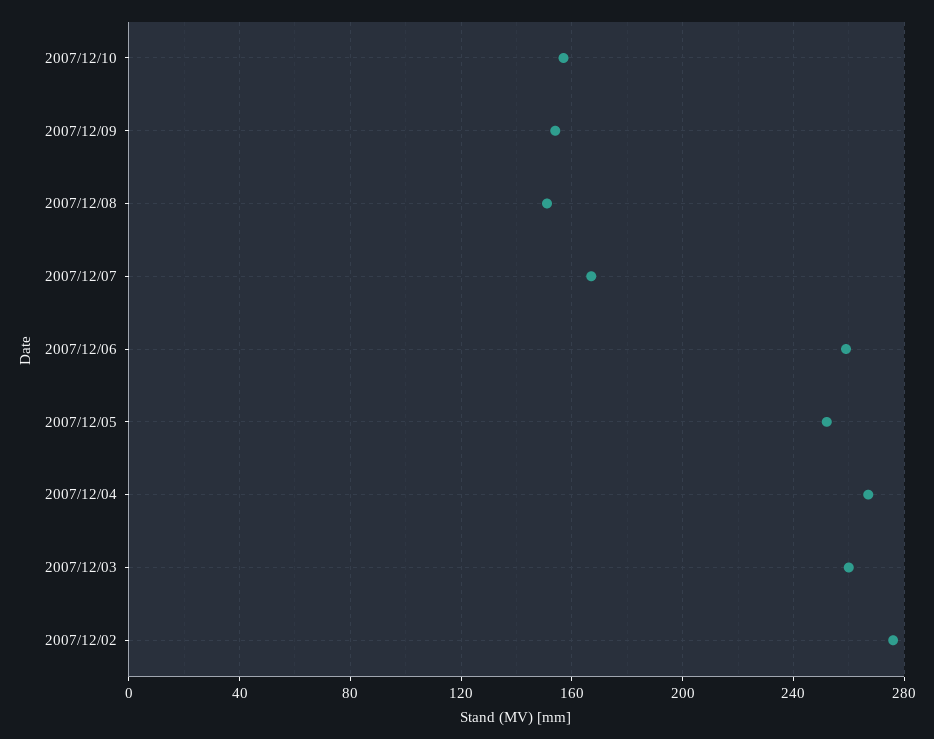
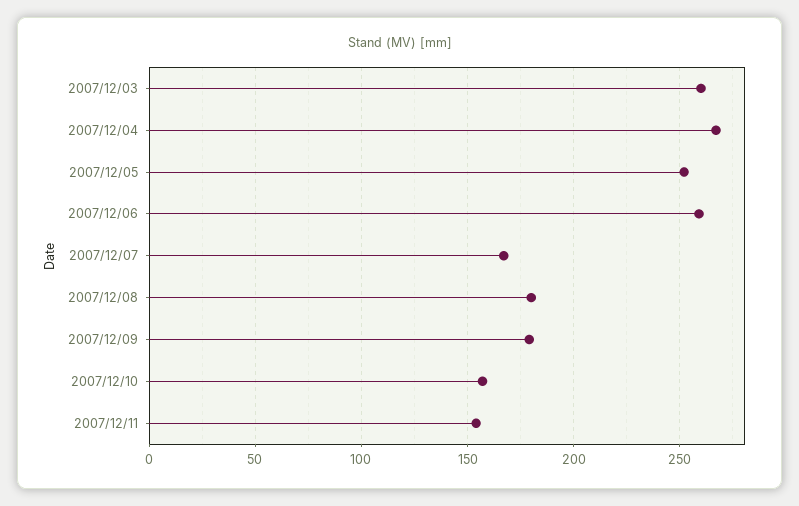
2007/12/09: 155 -> 180
2007/12/08: 150 -> 180
2007/12/02: 275 -> none
2007/12/11: none -> 155

